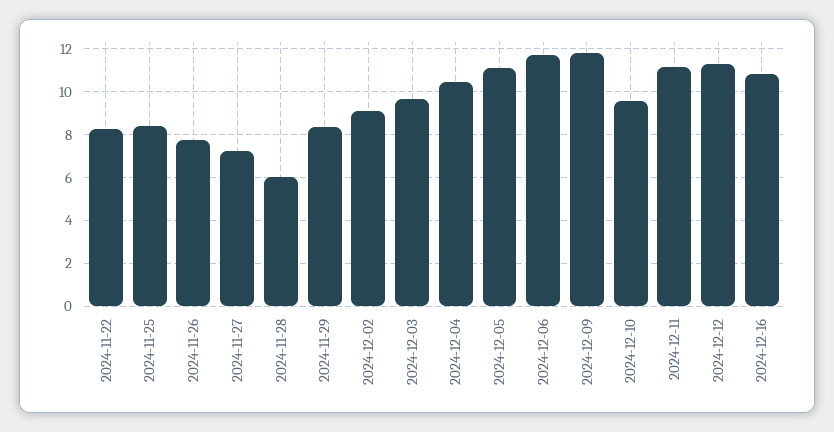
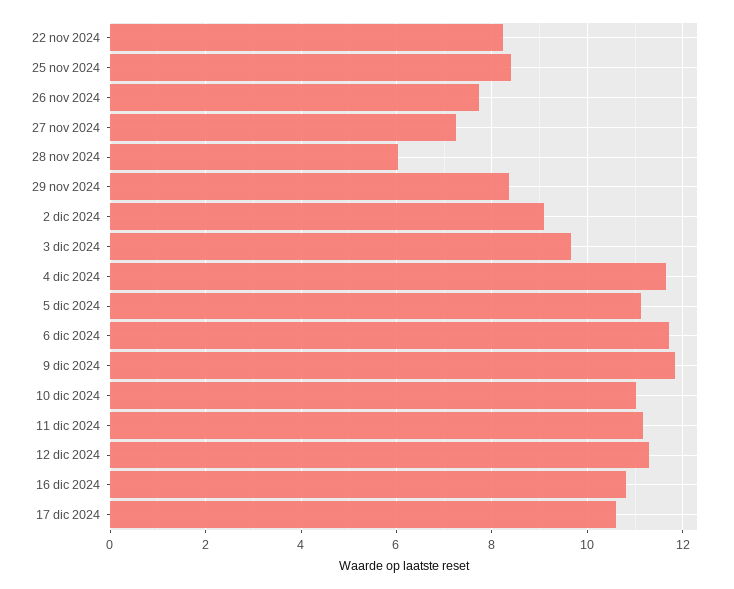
2024-12-04: 10.5 -> 11.6
2024-12-10: 9.5 -> 11
17 dic 2024: none -> 10.6

